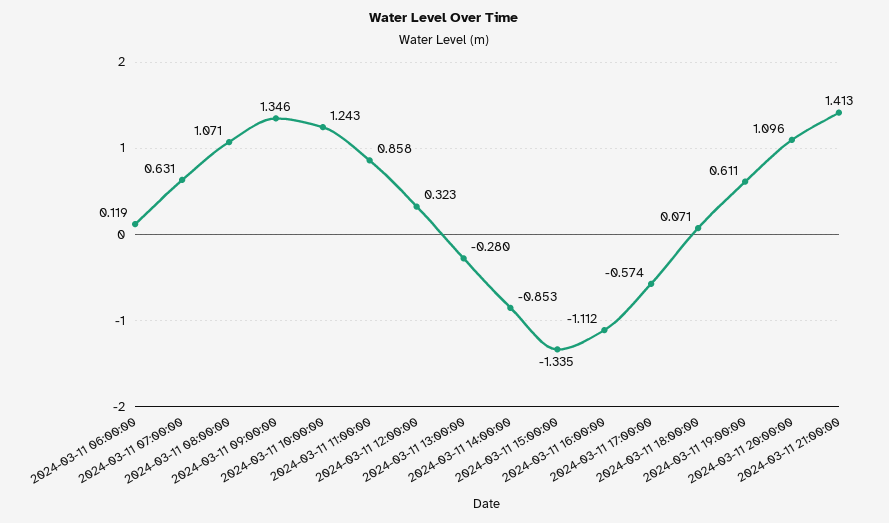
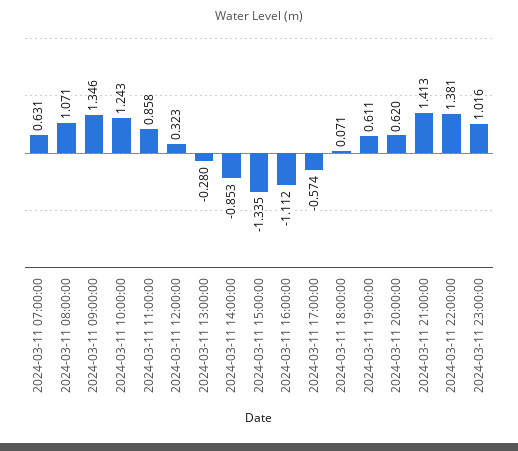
2024-03-11 06:00:00: 0.119 -> none
2024-03-11 20:00:00: 1.096 -> 0.62
2024-03-11 22:00:00: none -> 1.381
2024-03-11 23:00:00: none -> 1.016

